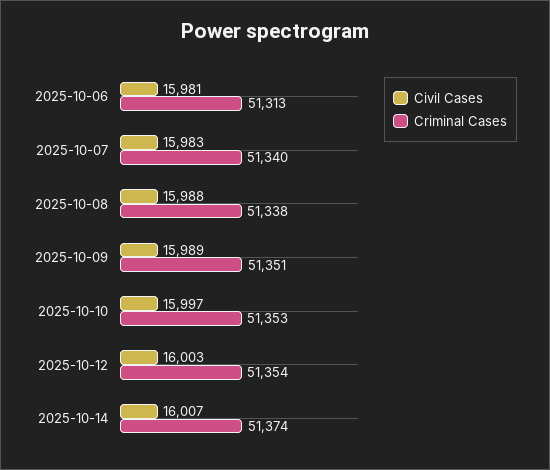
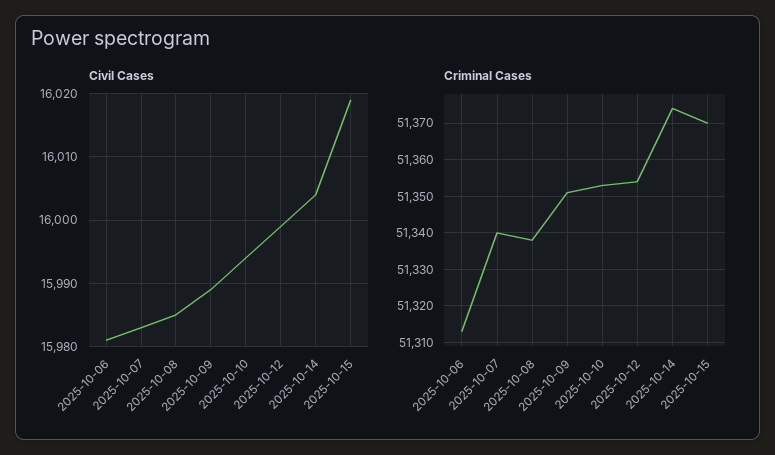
Civil Cases, 2025-10-08: 15988 -> 15985
Civil Cases, 2025-10-10: 15997 -> 15994
Civil Cases, 2025-10-12: 16003 -> 15999
Civil Cases, 2025-10-14: 16007 -> 16004
Civil Cases, 2025-10-15: none -> 16019
Criminal Cases, 2025-10-15: none -> 51370

